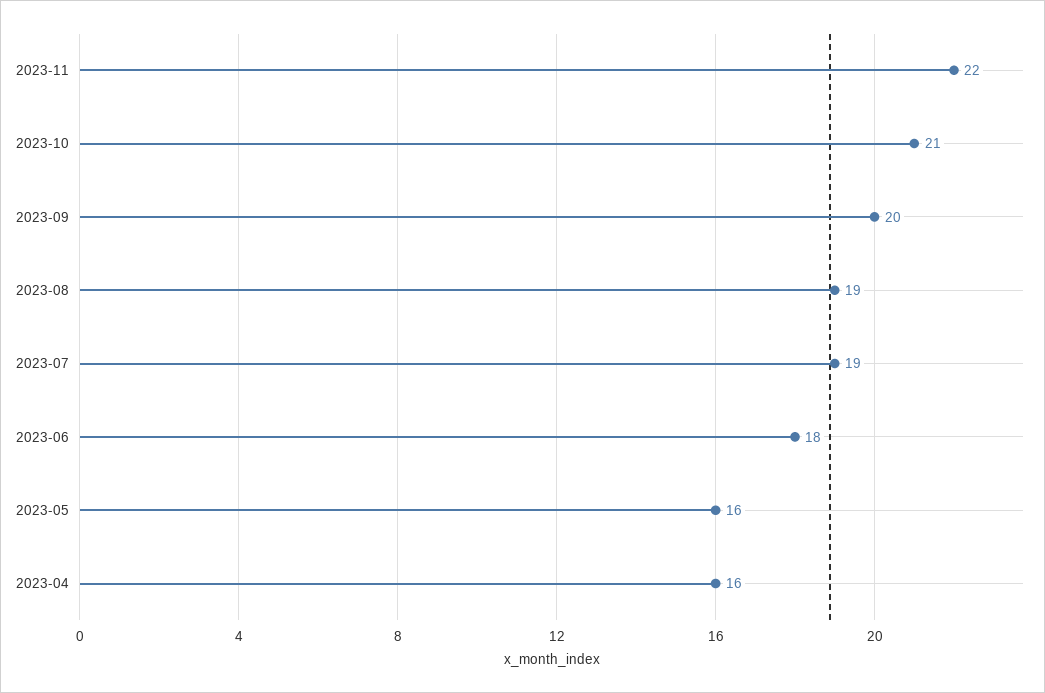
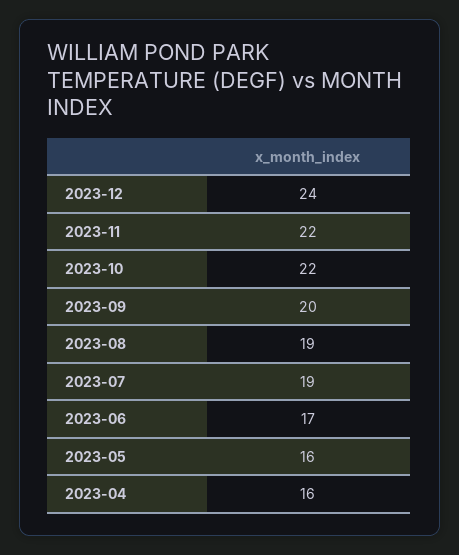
2023-10: 21 -> 22
2023-06: 18 -> 17
2023-12: none -> 24

